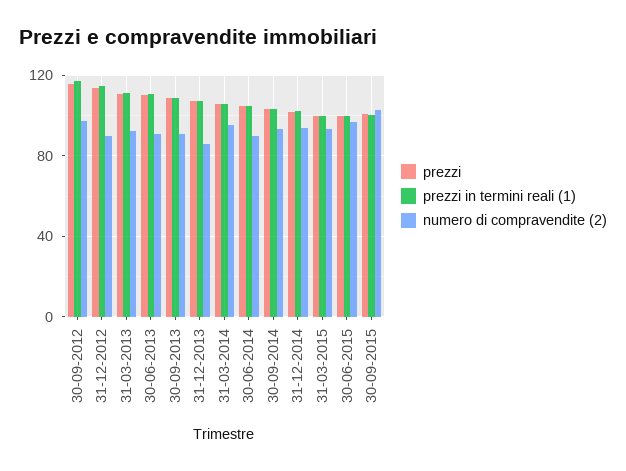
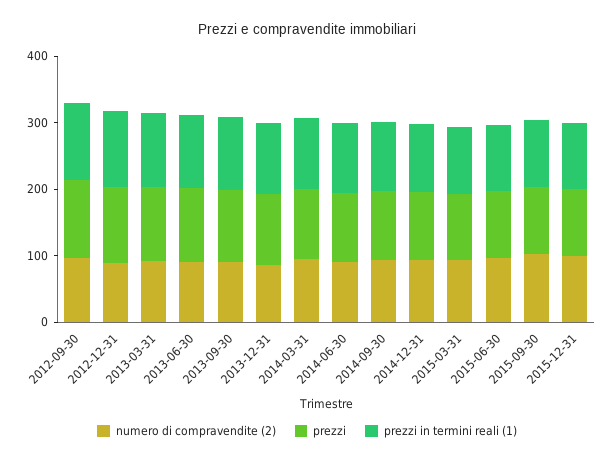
numero di compravendite (2), 2015-12-31: none -> 100
prezzi, 2015-12-31: none -> 100
prezzi in termini reali (1), 2015-12-31: none -> 100

